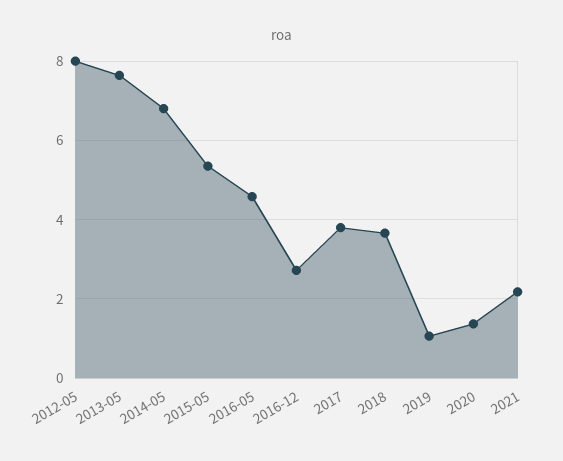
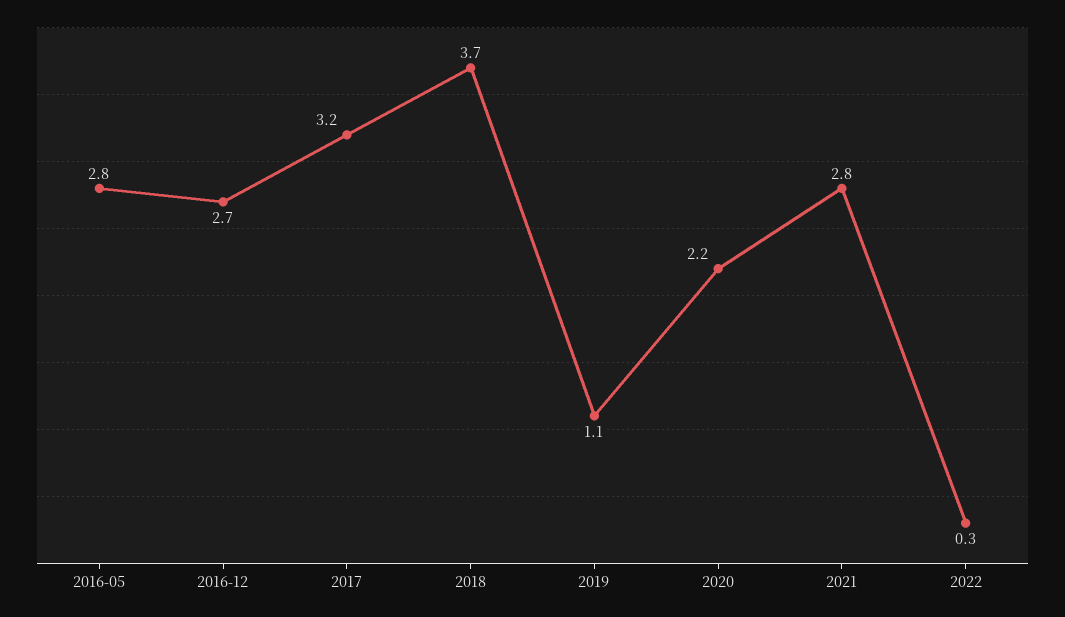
2012-05: 8 -> none
2013-05: 7.6 -> none
2014-05: 6.8 -> none
2015-05: 5.4 -> none
2016-05: 4.6 -> 2.8
2017: 3.8 -> 3.2
2020: 1.4 -> 2.2
2021: 2.2 -> 2.8
2022: none -> 0.3

